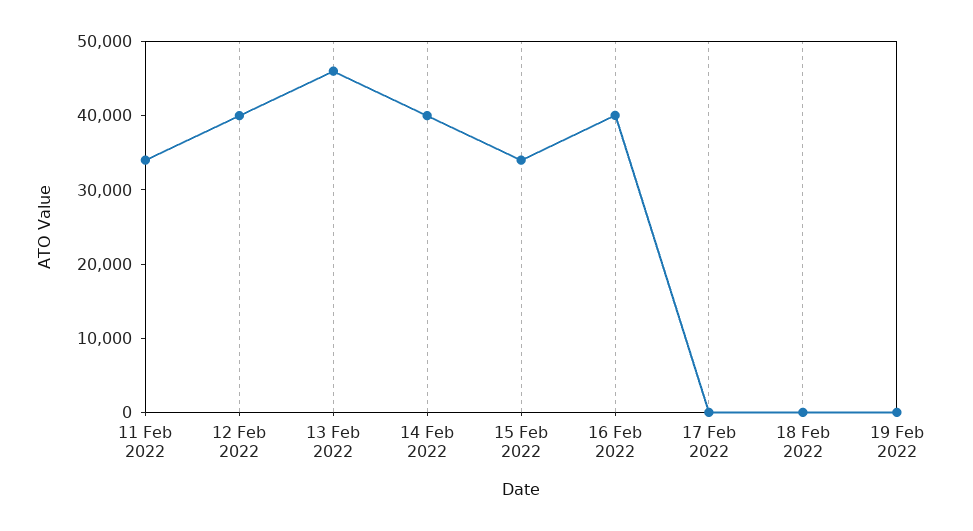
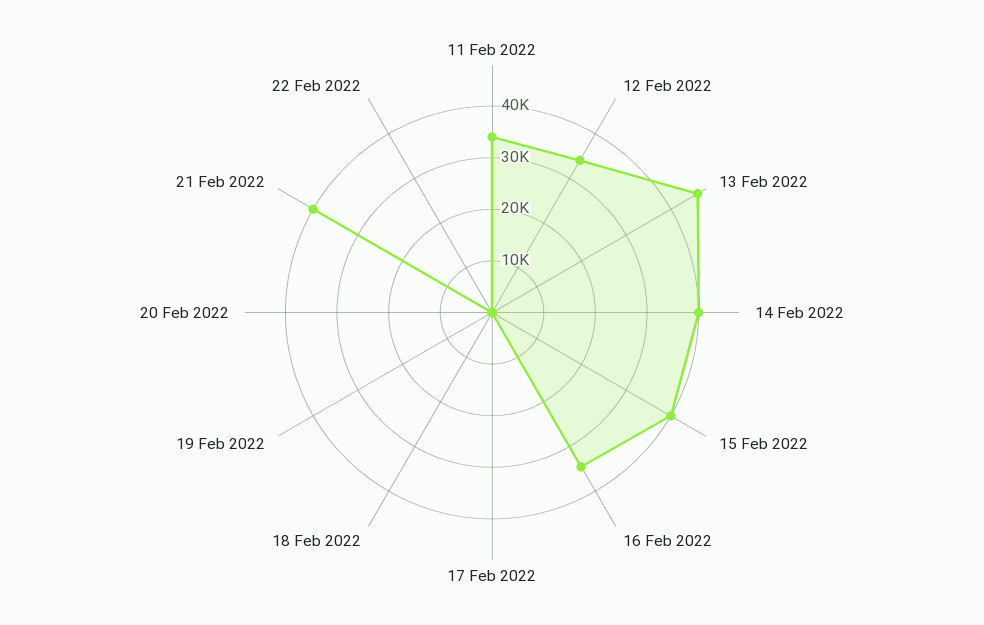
12 Feb 2022: 40000 -> 34000
15 Feb 2022: 34000 -> 40000
16 Feb 2022: 40000 -> 34000
20 Feb 2022: none -> 0
21 Feb 2022: none -> 40000
22 Feb 2022: none -> 0

